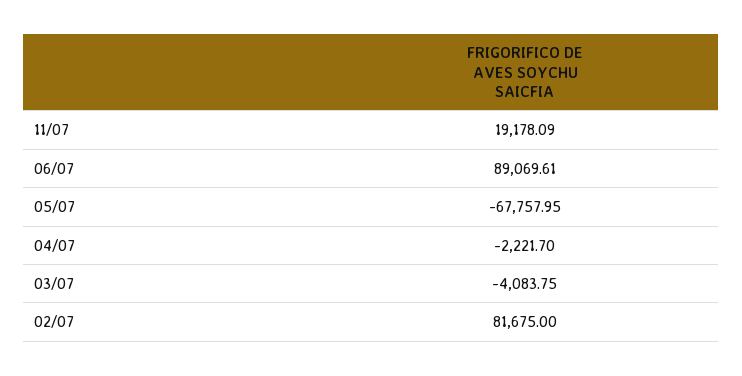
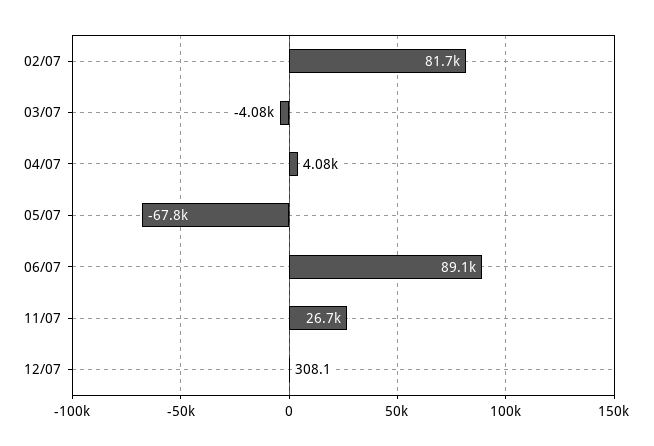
11/07: 19178.09 -> 26700
04/07: -2221.7 -> 4080
12/07: none -> 308.1

